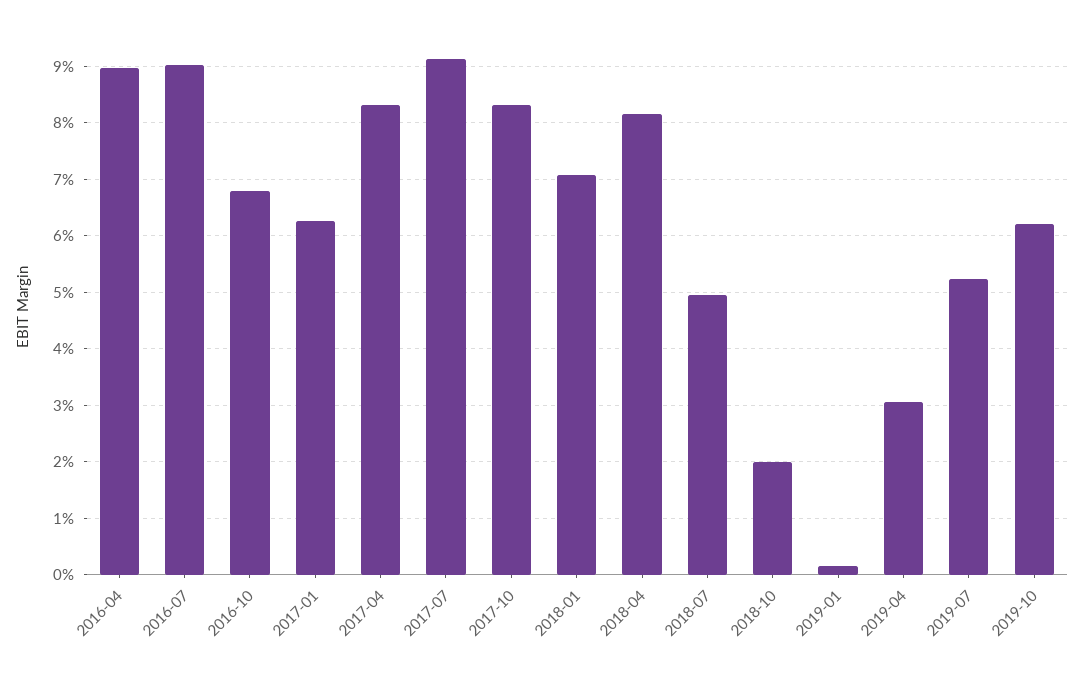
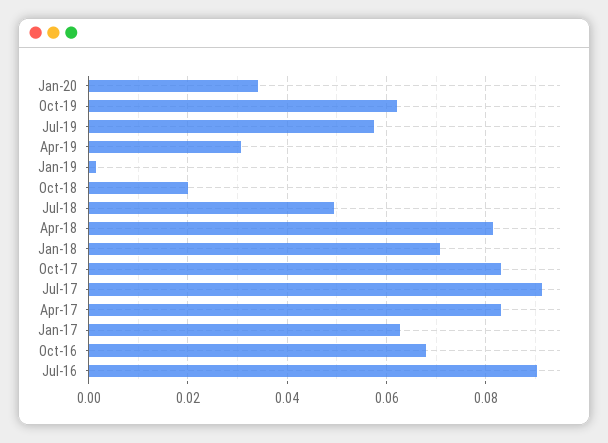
2016-04: 0.09 -> none
2019-07: 0.052 -> 0.058
Jan-20: none -> 0.034

